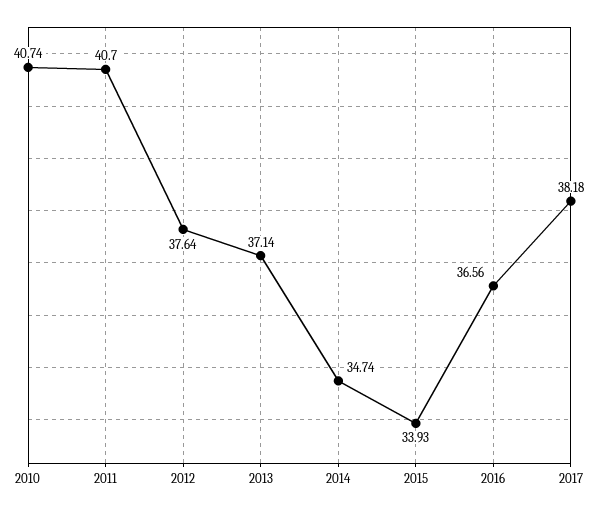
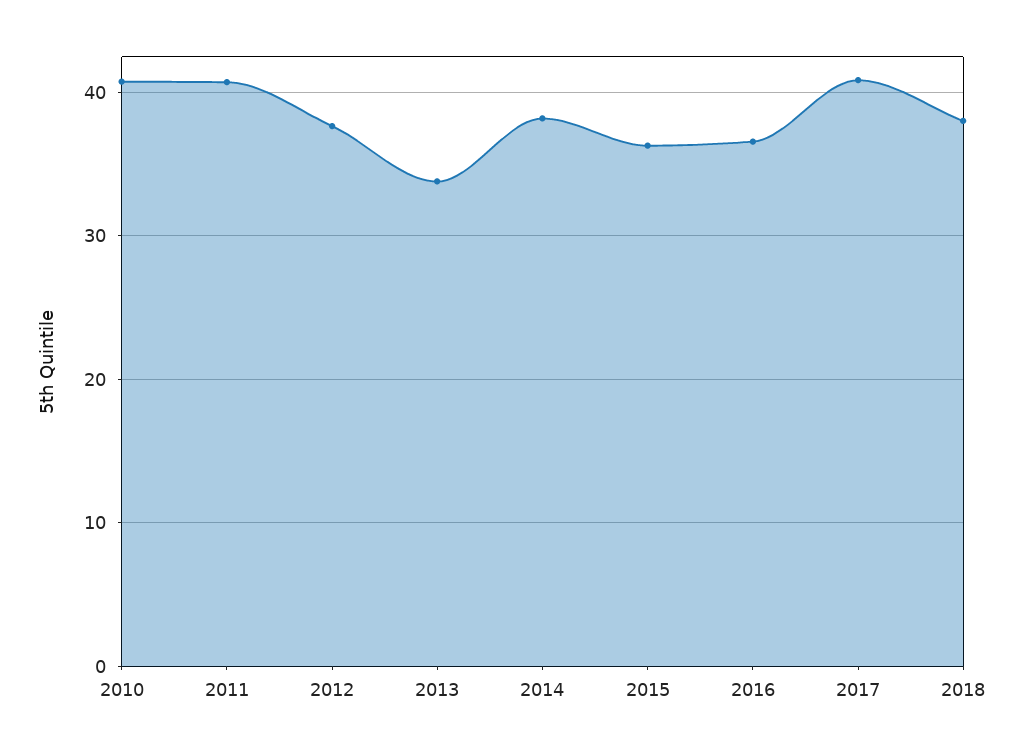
2013: 37.14 -> 34
2014: 34.74 -> 38
2015: 33.93 -> 36
2017: 38.18 -> 41
2018: none -> 38

